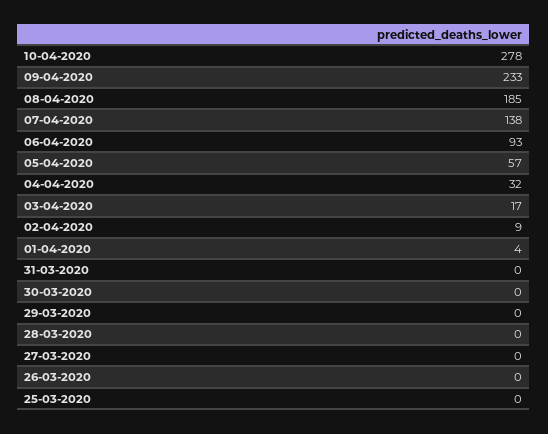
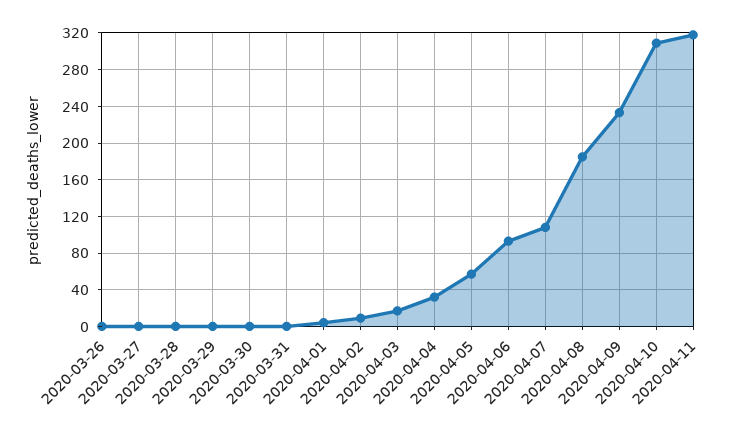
10-04-2020: 278 -> 310
07-04-2020: 138 -> 110
25-03-2020: 0 -> none
2020-04-11: none -> 320

